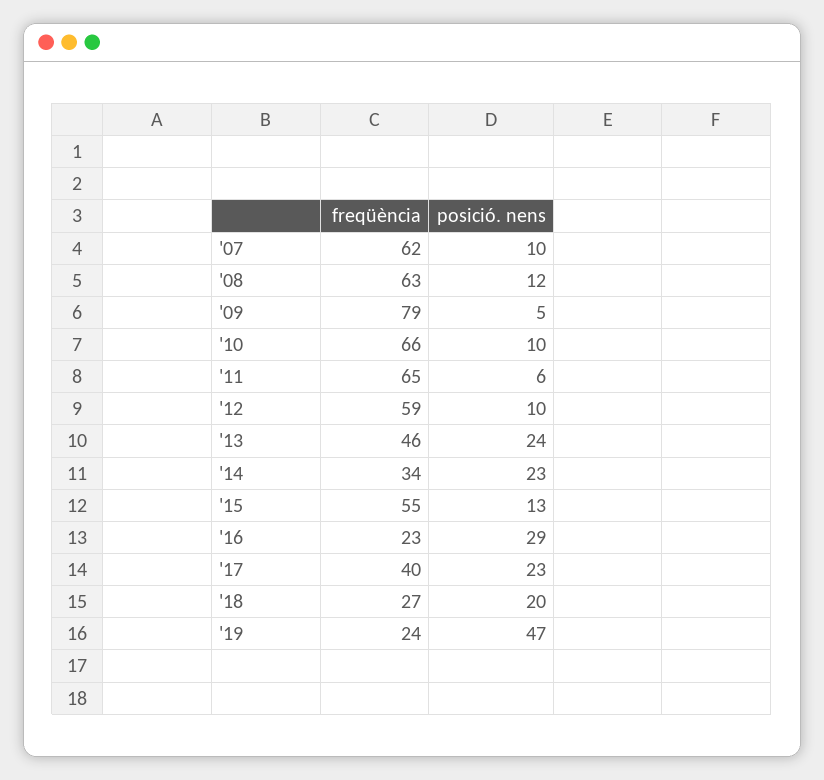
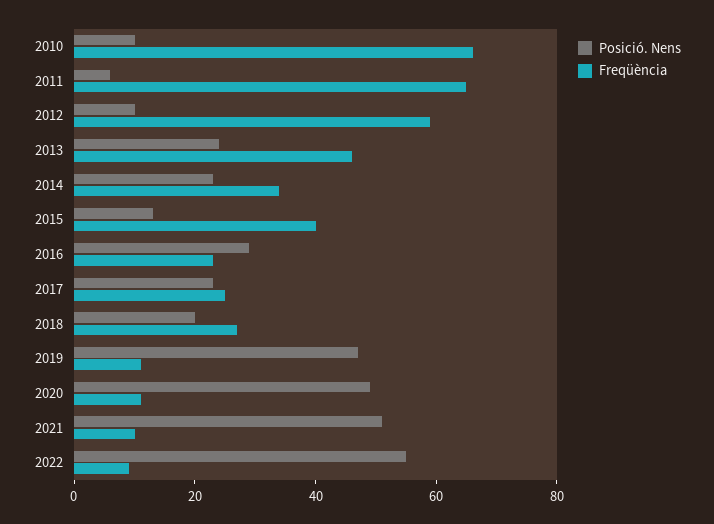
freqüència, '07: 62 -> none
posició. nens, '07: 10 -> none
freqüència, '08: 63 -> none
posició. nens, '08: 12 -> none
freqüència, '09: 79 -> none
posició. nens, '09: 5 -> none
freqüència, '15: 55 -> 40
freqüència, '17: 40 -> 25
freqüència, '19: 24 -> 10
posició. nens, 2020: none -> 50
freqüència, 2020: none -> 10
posició. nens, 2021: none -> 50
freqüència, 2021: none -> 10
posició. nens, 2022: none -> 55
freqüència, 2022: none -> 10

